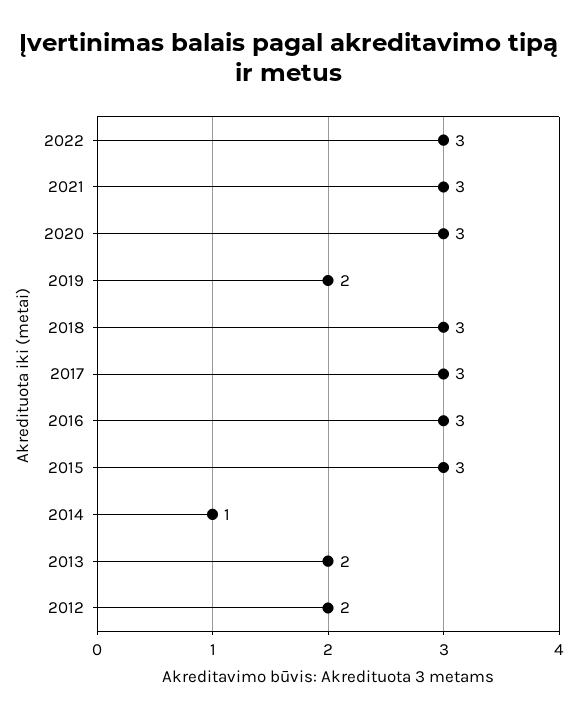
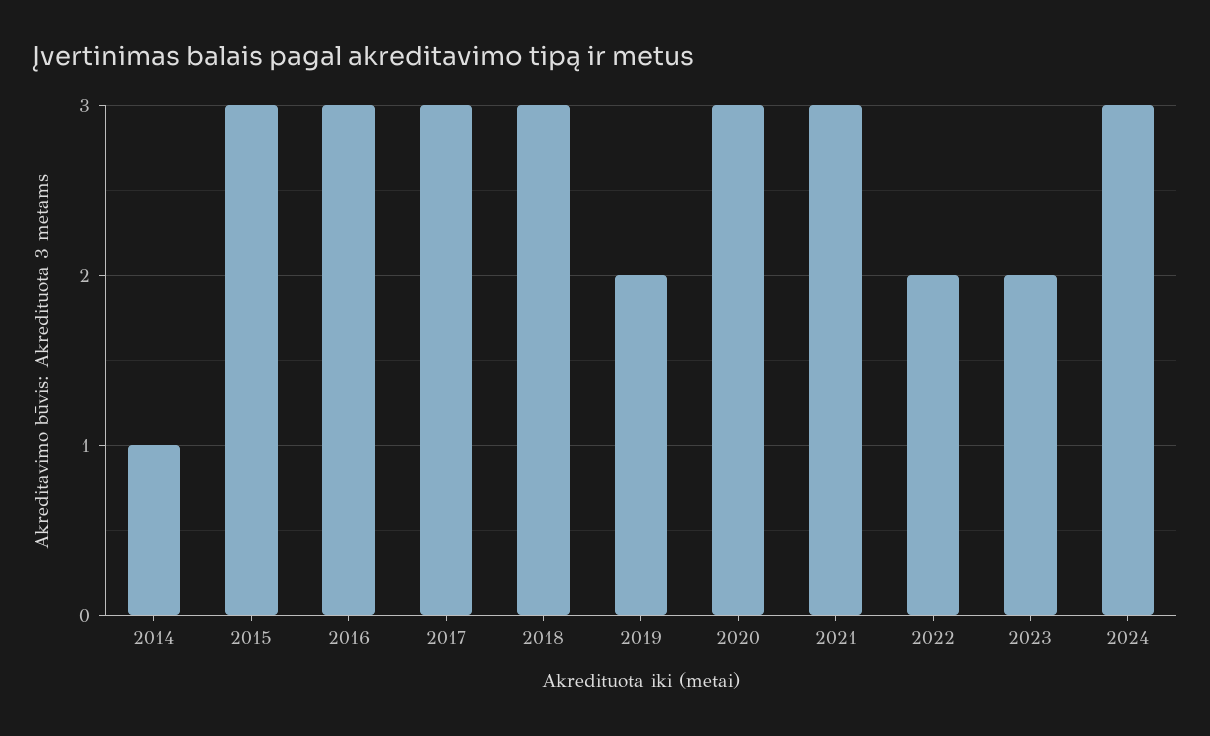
2022: 3 -> 2
2013: 2 -> none
2012: 2 -> none
2023: none -> 2
2024: none -> 3

